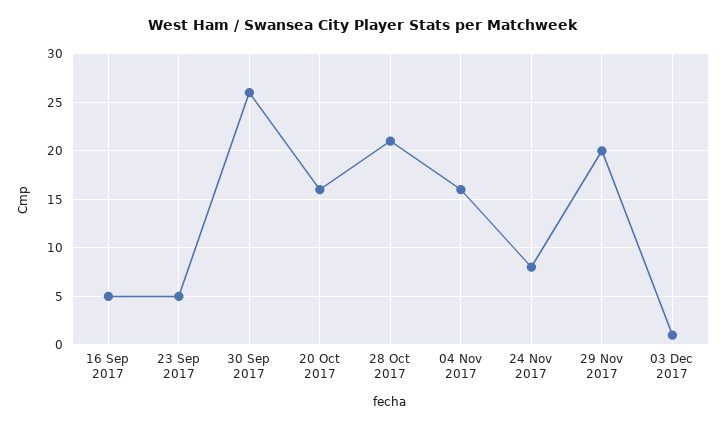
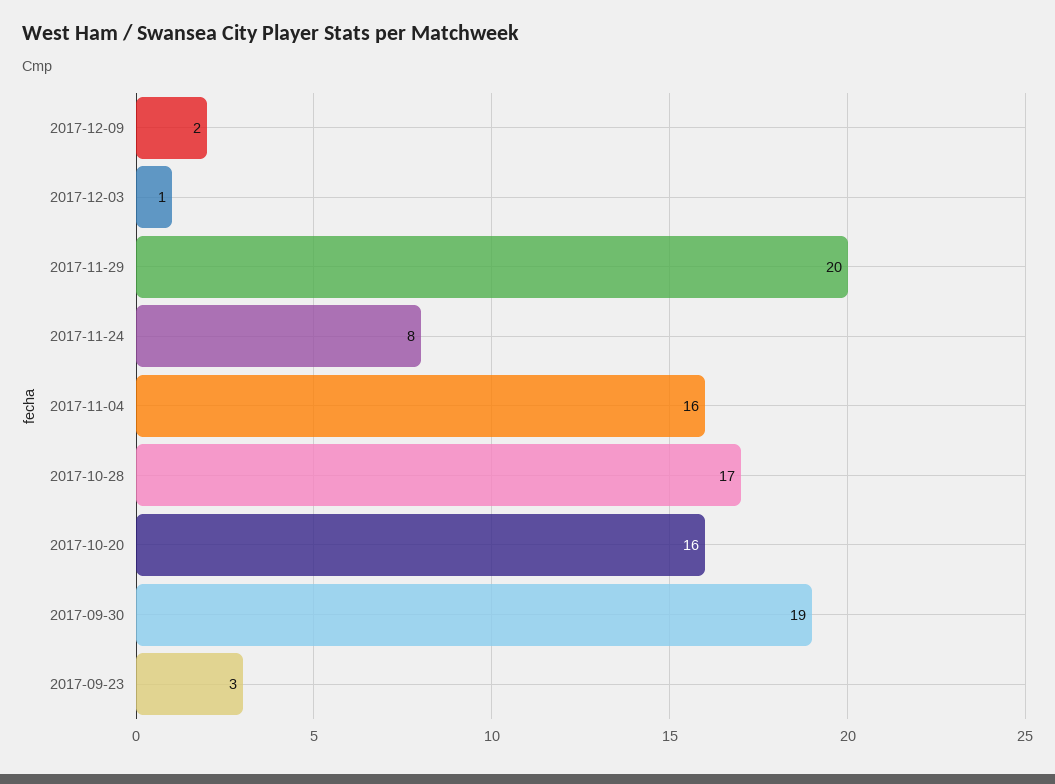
16 Sep 2017: 5 -> none
23 Sep 2017: 5 -> 3
30 Sep 2017: 26 -> 19
28 Oct 2017: 21 -> 17
2017-12-09: none -> 2

